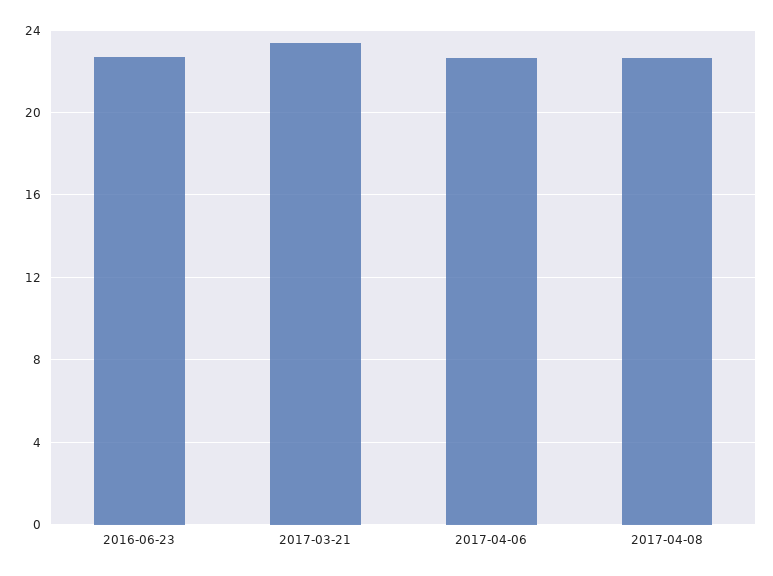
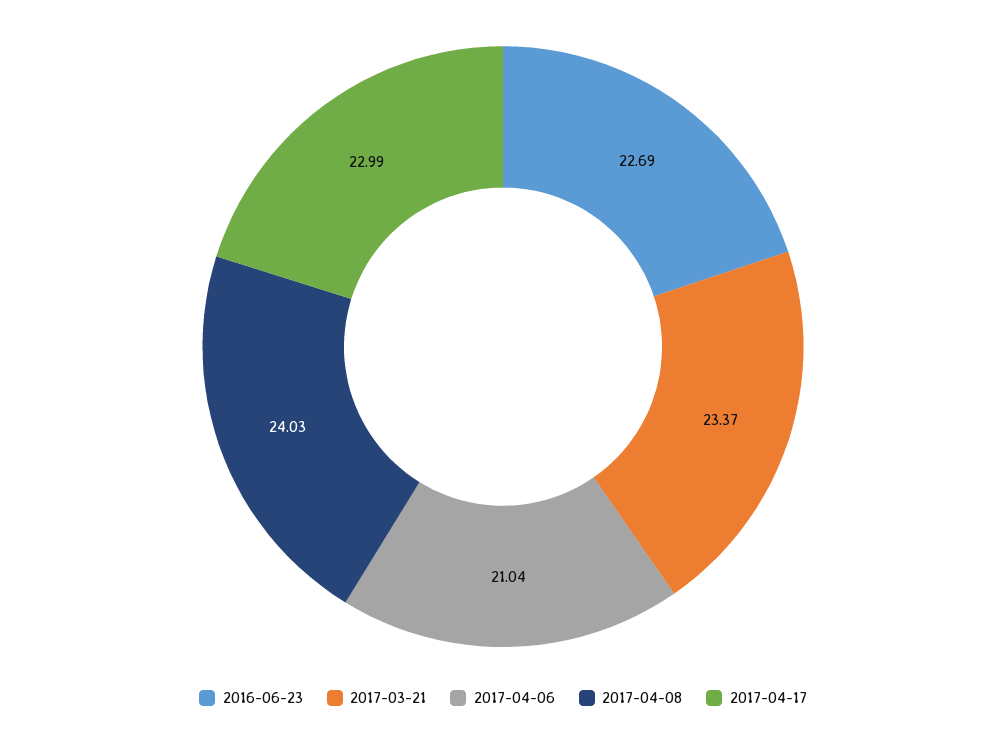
2017-04-06: 22.5 -> 21.04
2017-04-08: 22.5 -> 24.03
2017-04-17: none -> 22.99

